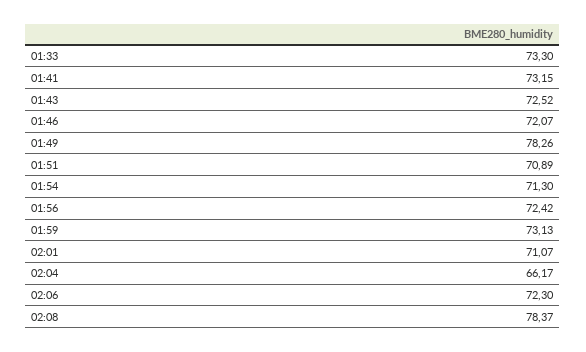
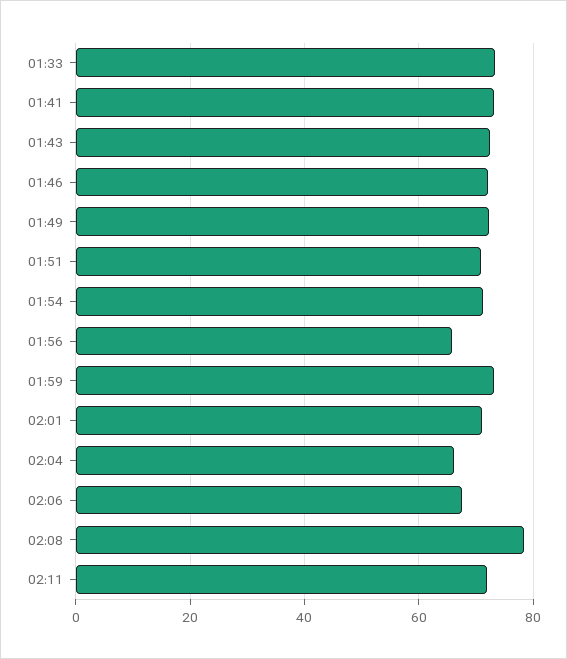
01:49: 78.26 -> 72
01:56: 72.42 -> 66
02:06: 72.3 -> 68
02:11: none -> 72

